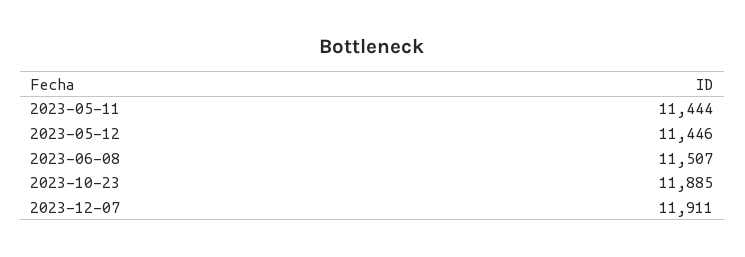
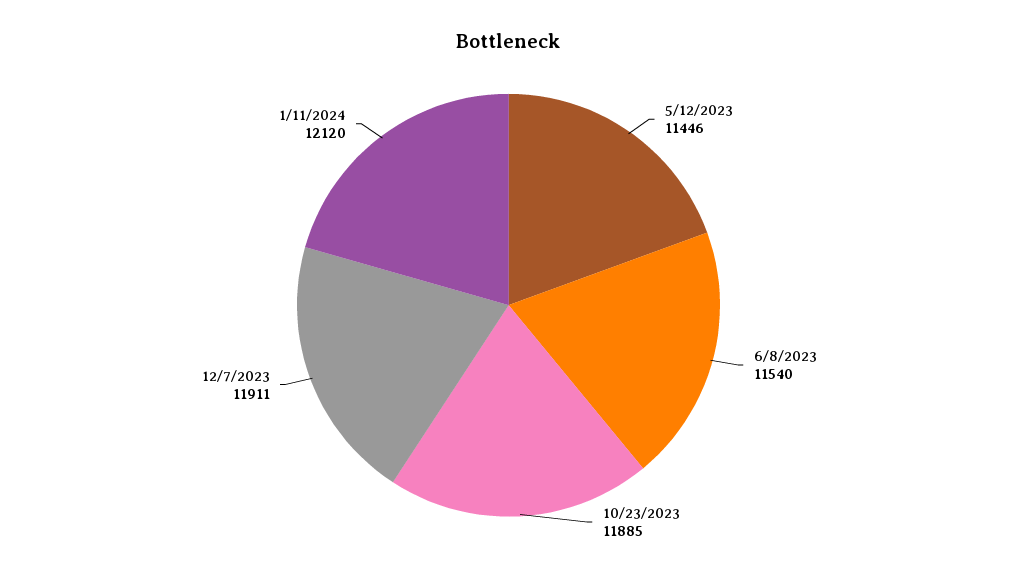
2023-05-11: 11444 -> none
2023-06-08: 11507 -> 11540
1/11/2024: none -> 12120

